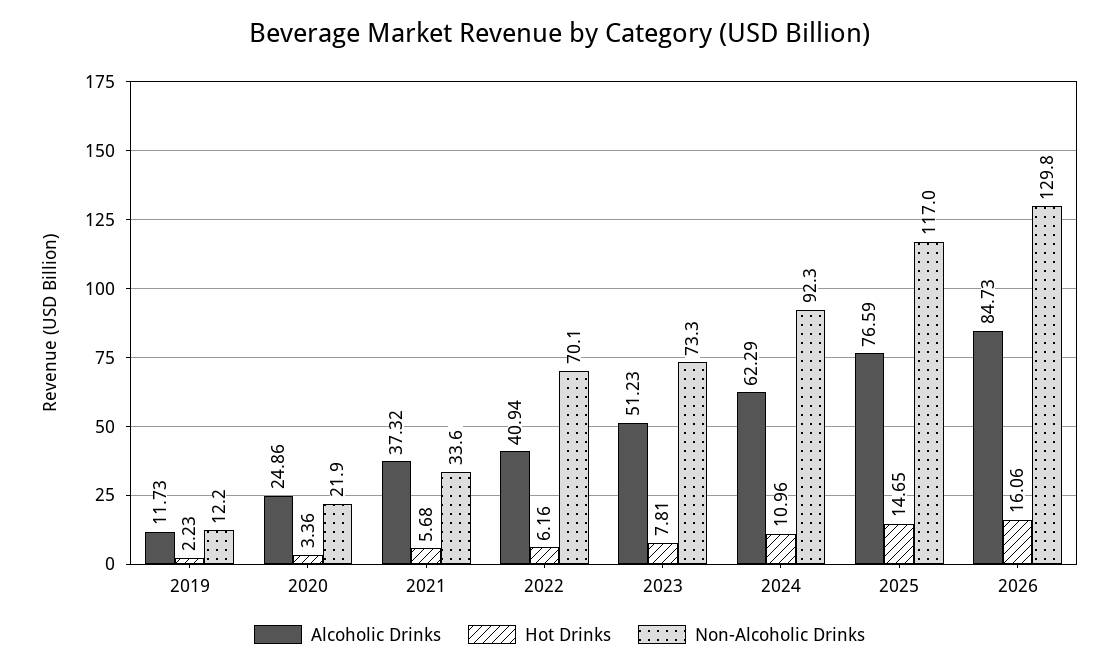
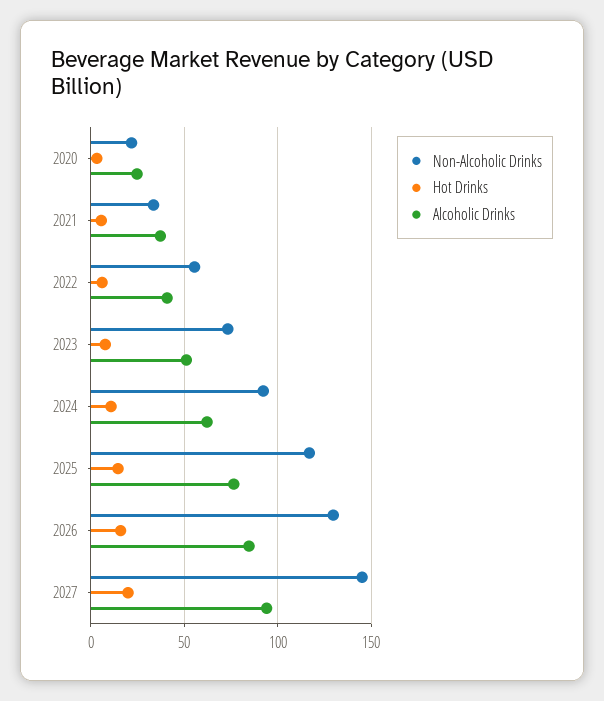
Alcoholic Drinks, 2019: 11.73 -> none
Hot Drinks, 2019: 2.23 -> none
Non-Alcoholic Drinks, 2019: 12.2 -> none
Non-Alcoholic Drinks, 2022: 70.1 -> 55
Non-Alcoholic Drinks, 2027: none -> 145
Hot Drinks, 2027: none -> 20
Alcoholic Drinks, 2027: none -> 95

